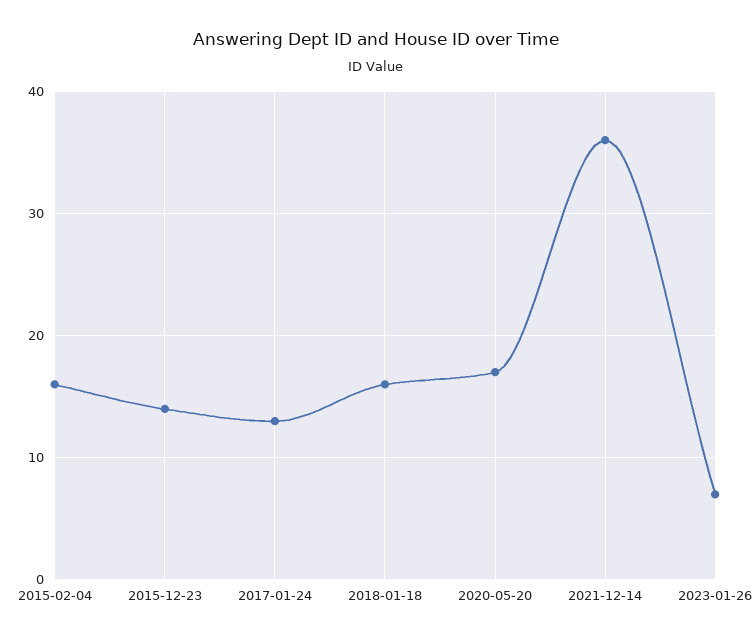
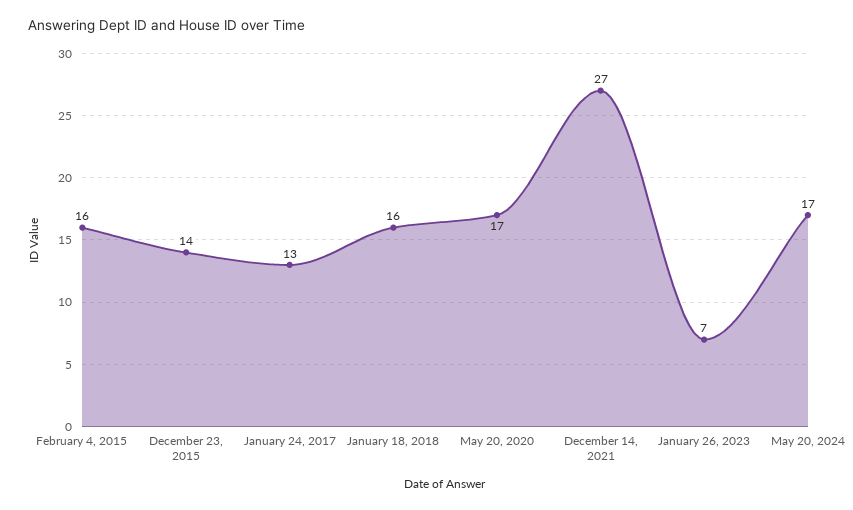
2021-12-14: 36 -> 27
May 20, 2024: none -> 17

